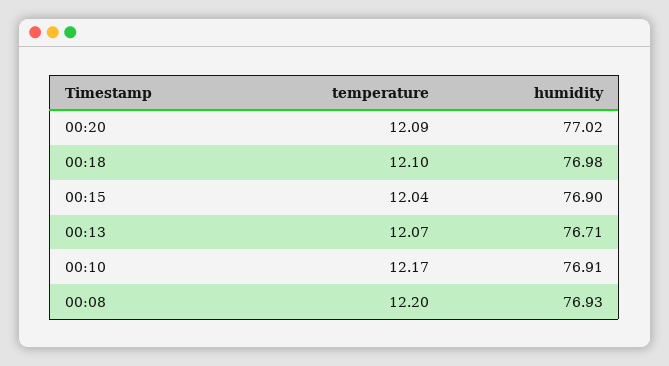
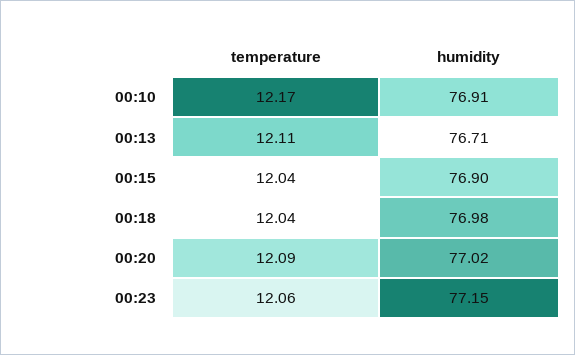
temperature, 00:18: 12.1 -> 12.04
temperature, 00:13: 12.07 -> 12.11
temperature, 00:08: 12.2 -> none
humidity, 00:08: 76.93 -> none
temperature, 00:23: none -> 12.06
humidity, 00:23: none -> 77.15

